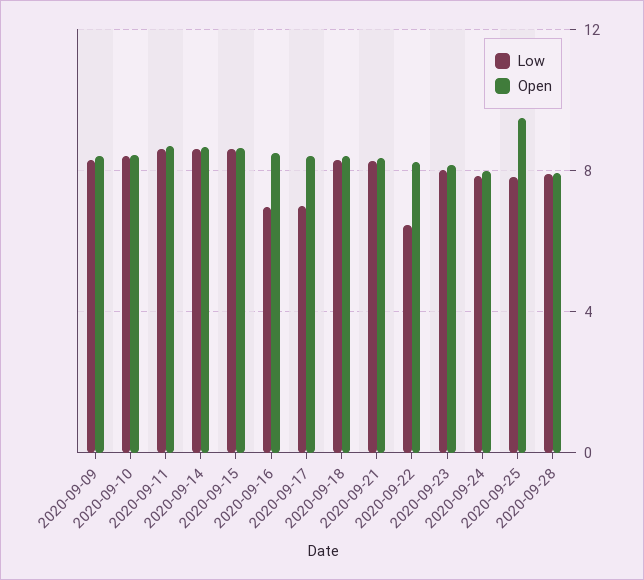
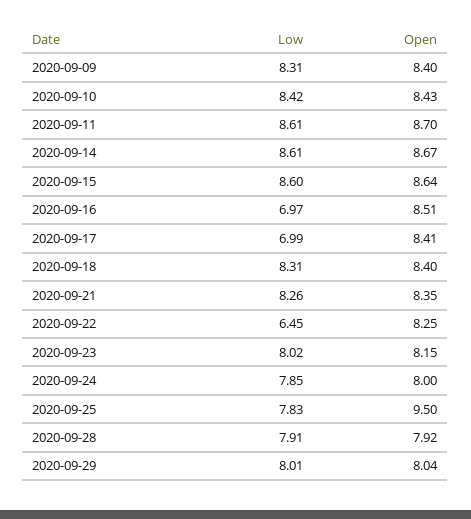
Low, 2020-09-29: none -> 8.01
Open, 2020-09-29: none -> 8.04

